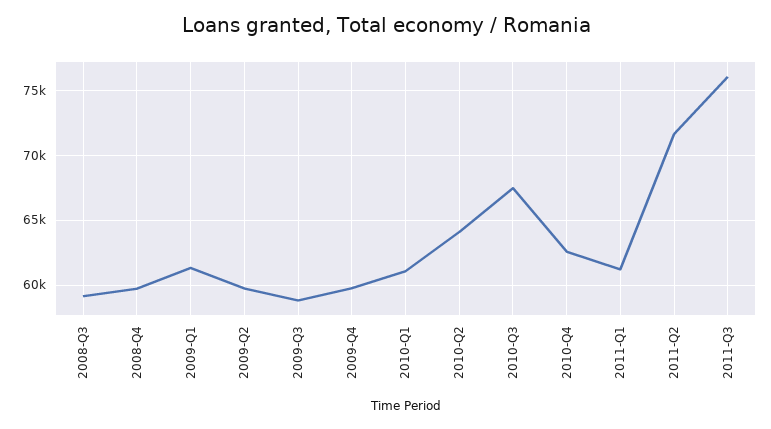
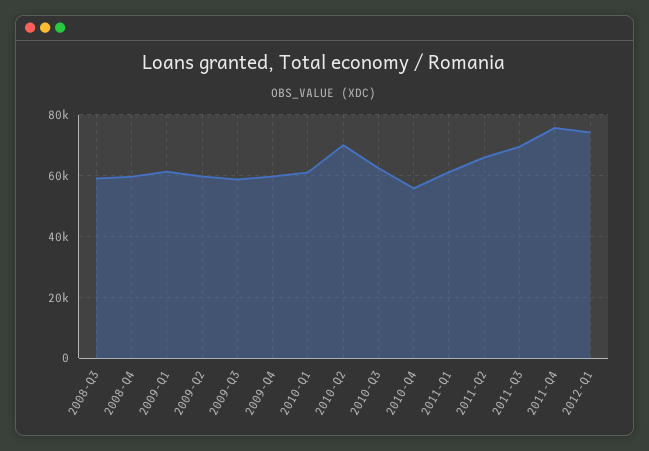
2010-Q2: 64000 -> 70000
2010-Q3: 67500 -> 62000
2010-Q4: 62500 -> 56000
2011-Q2: 71500 -> 66000
2011-Q3: 76000 -> 70000
2011-Q4: none -> 76000
2012-Q1: none -> 74000

